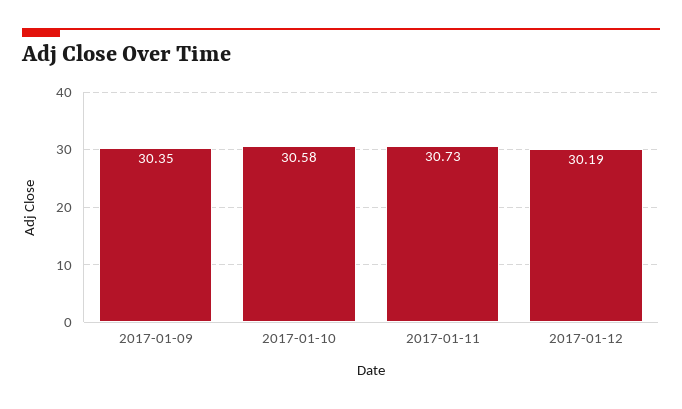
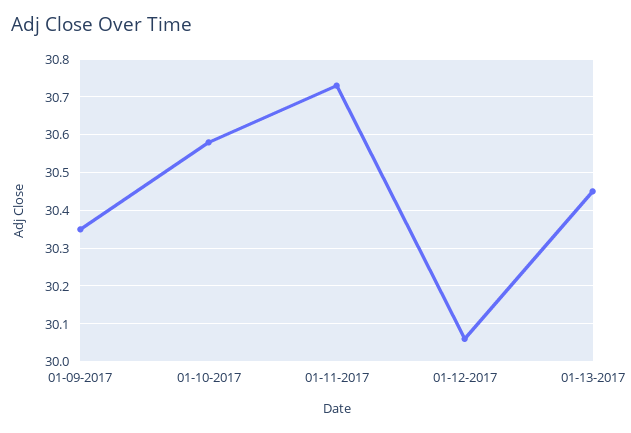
2017-01-12: 30.19 -> 30.05
01-13-2017: none -> 30.45

